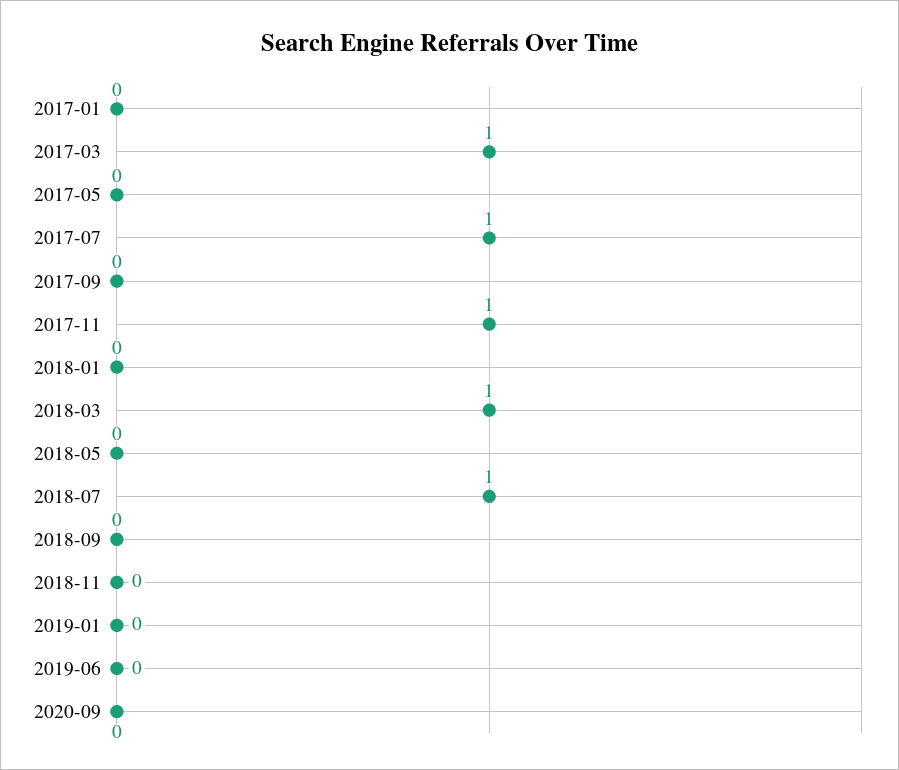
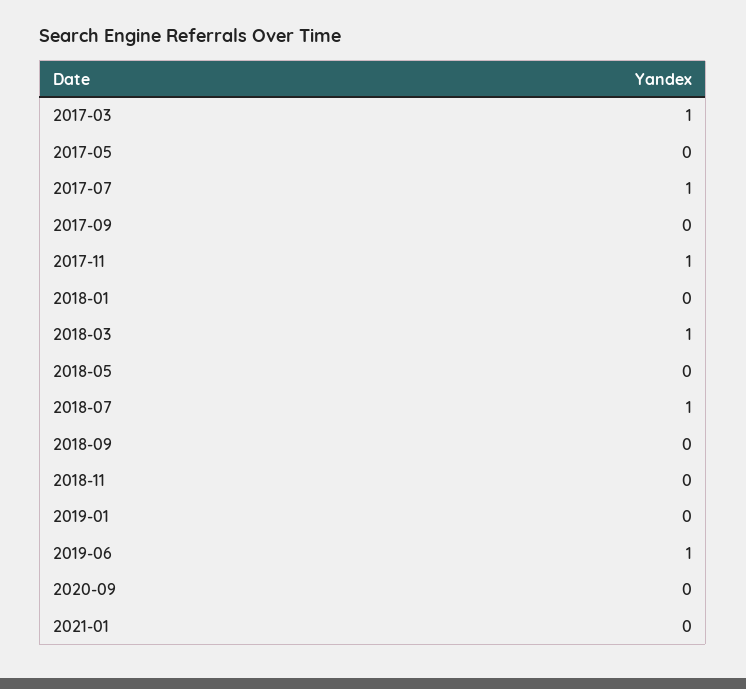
2017-01: 0 -> none
2019-06: 0 -> 1
2021-01: none -> 0

